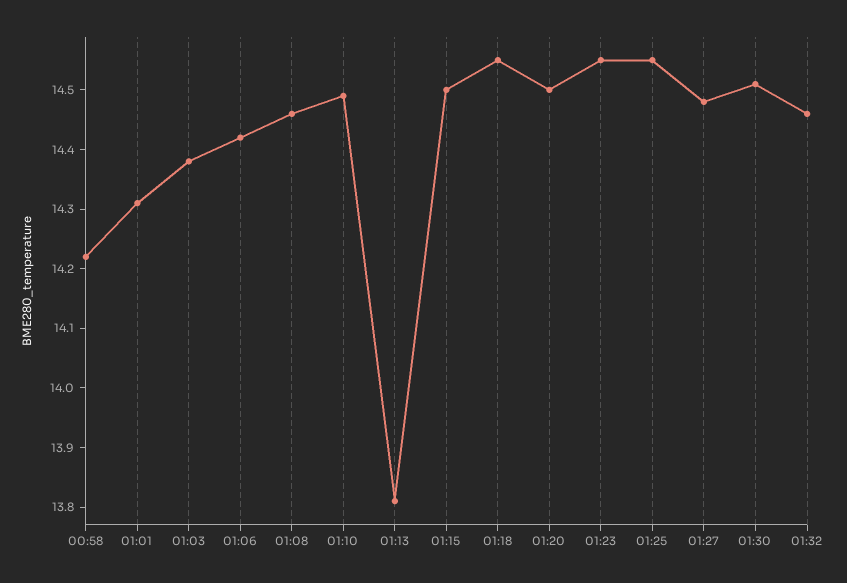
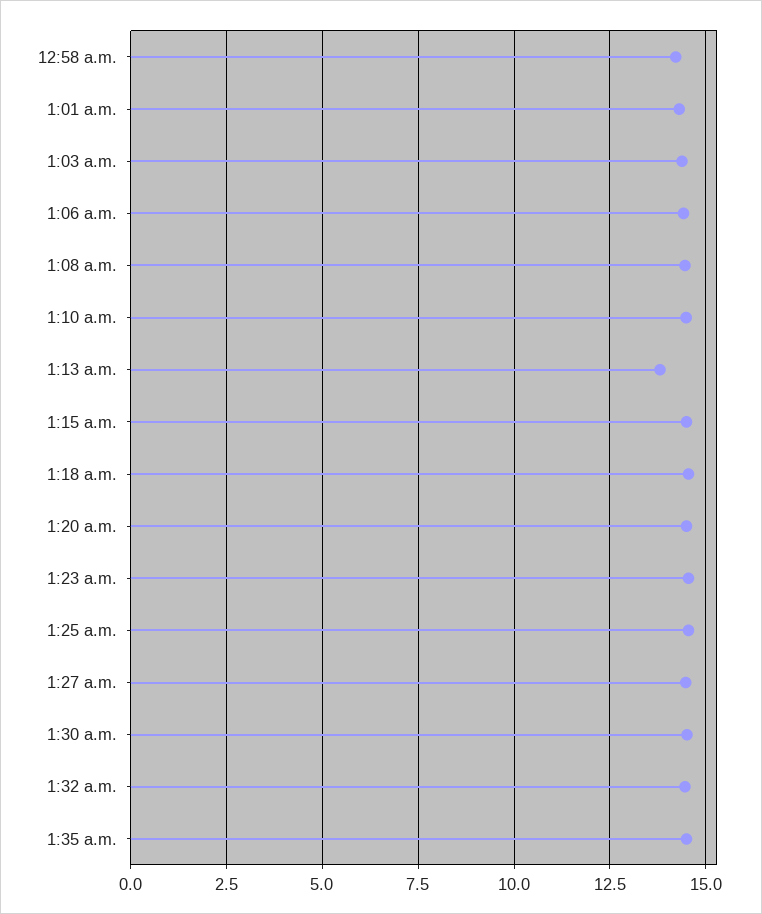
1:35 a.m.: none -> 14.5

